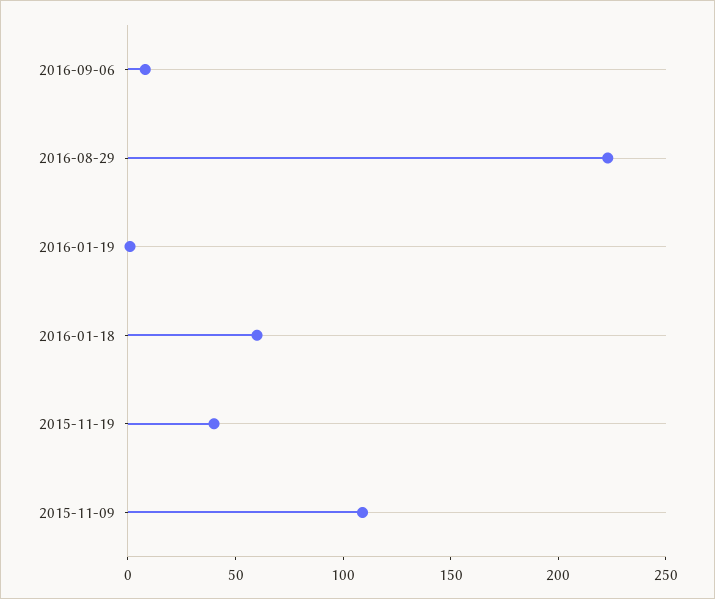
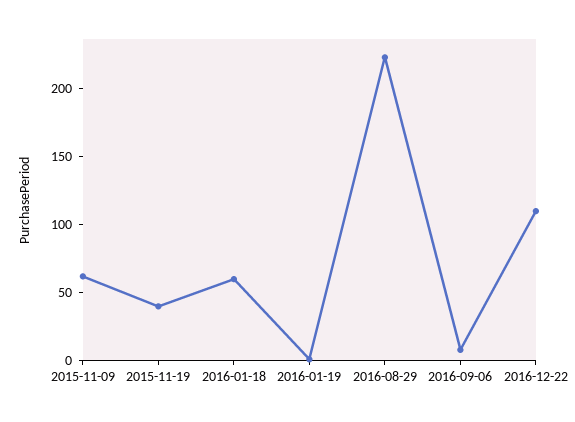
2015-11-09: 110 -> 60
2016-12-22: none -> 110

